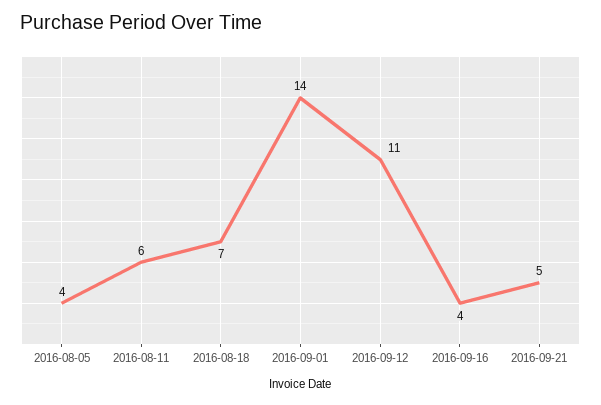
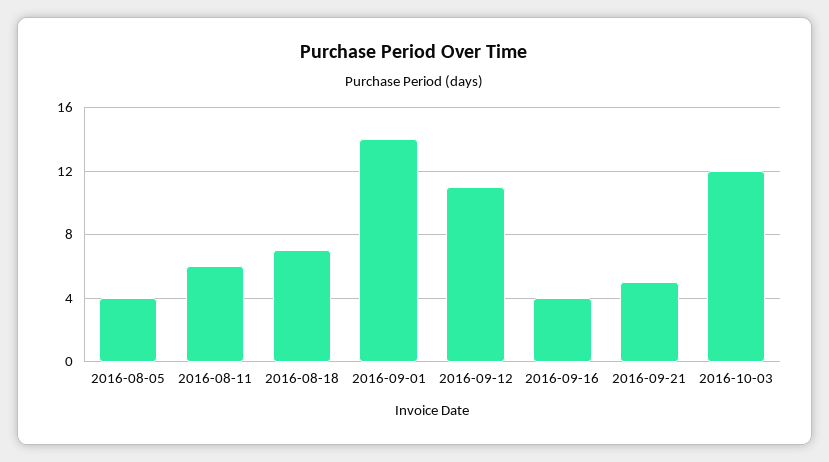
2016-10-03: none -> 12

